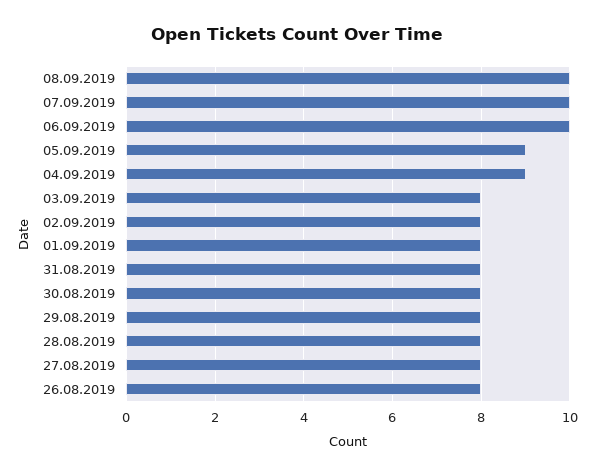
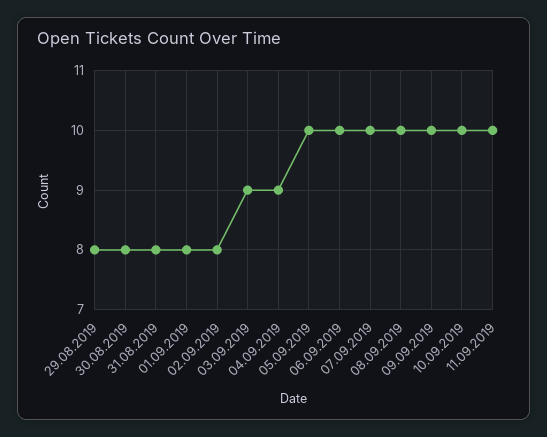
05.09.2019: 9 -> 10
03.09.2019: 8 -> 9
28.08.2019: 8 -> none
27.08.2019: 8 -> none
26.08.2019: 8 -> none
09.09.2019: none -> 10
10.09.2019: none -> 10
11.09.2019: none -> 10

